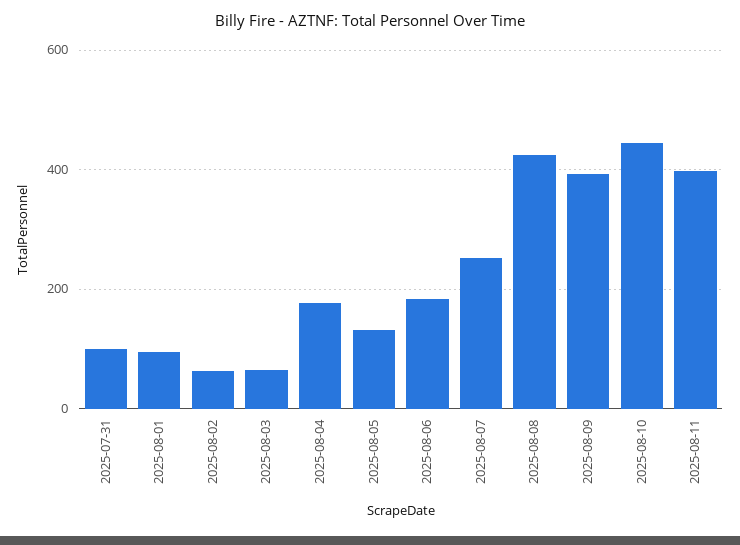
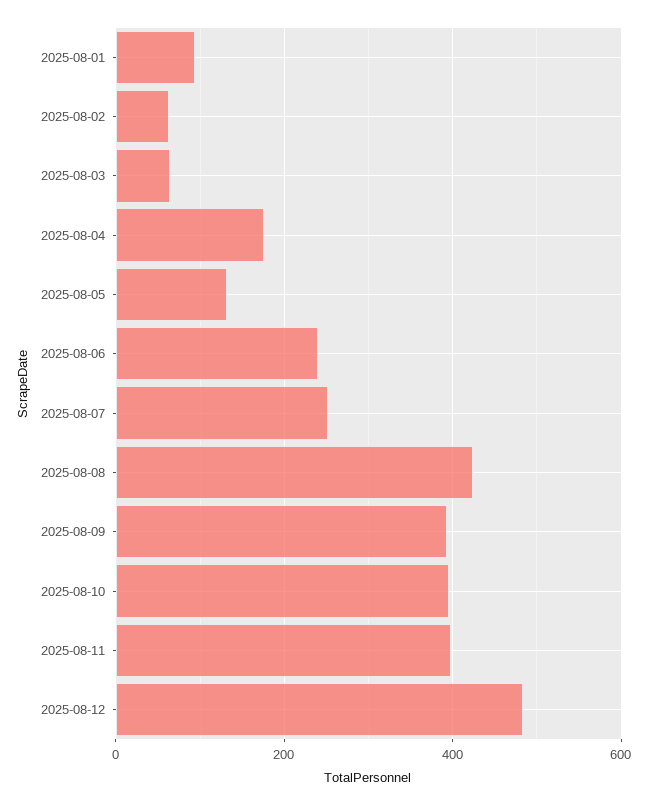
2025-07-31: 100 -> none
2025-08-06: 180 -> 240
2025-08-10: 440 -> 400
2025-08-12: none -> 480

